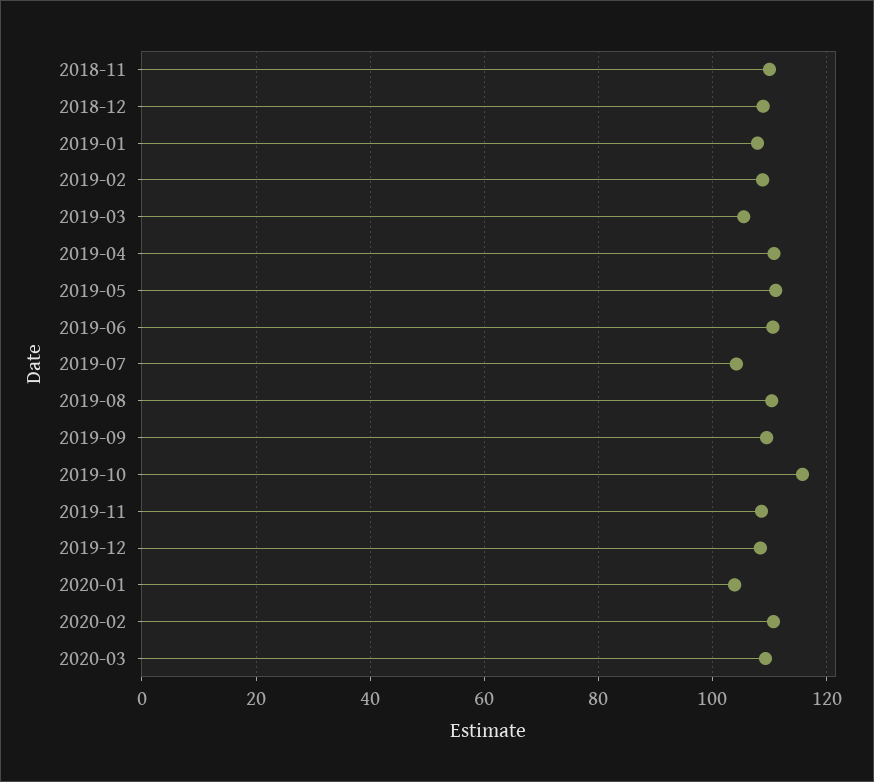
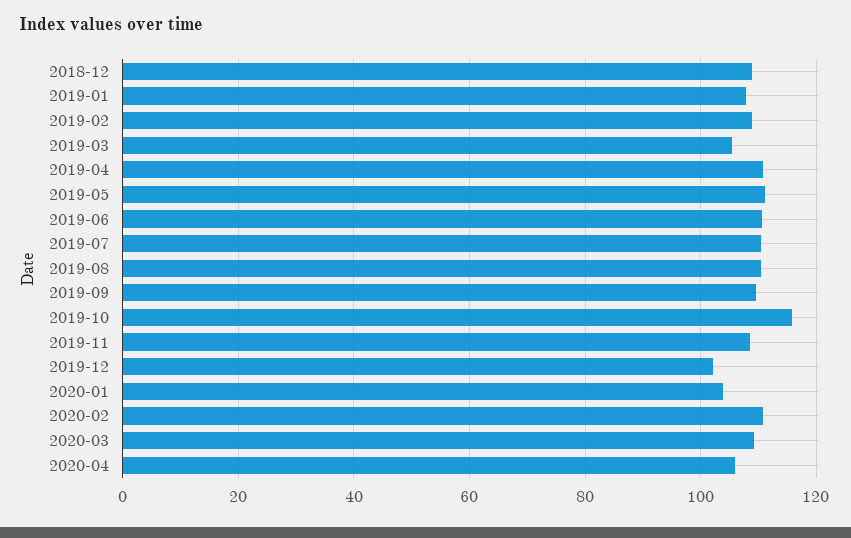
2018-11: 110 -> none
2019-07: 104 -> 110
2019-12: 108 -> 102
2020-04: none -> 106

